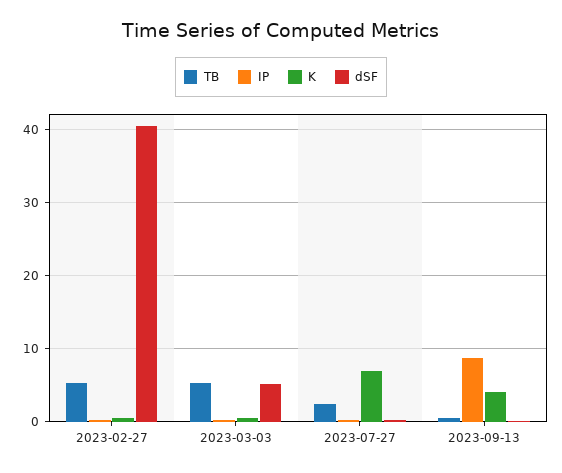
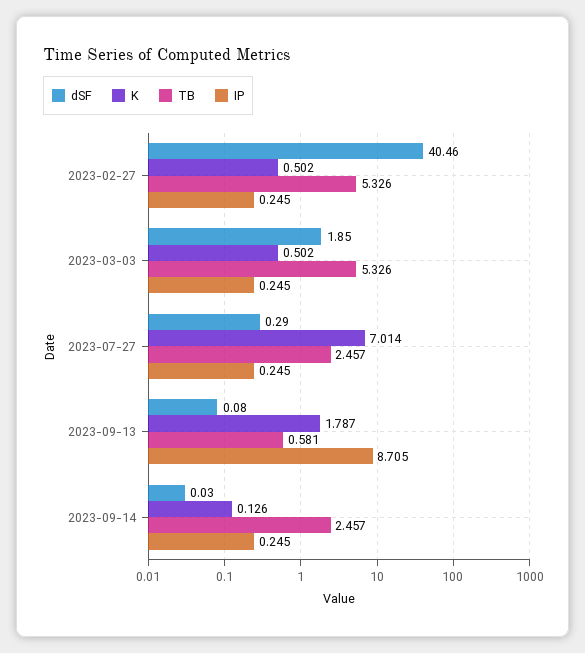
dSF, 2023-03-03: 5 -> 1.85
K, 2023-09-13: 4 -> 1.787
dSF, 2023-09-14: none -> 0.03
K, 2023-09-14: none -> 0.126
TB, 2023-09-14: none -> 2.457
IP, 2023-09-14: none -> 0.245

